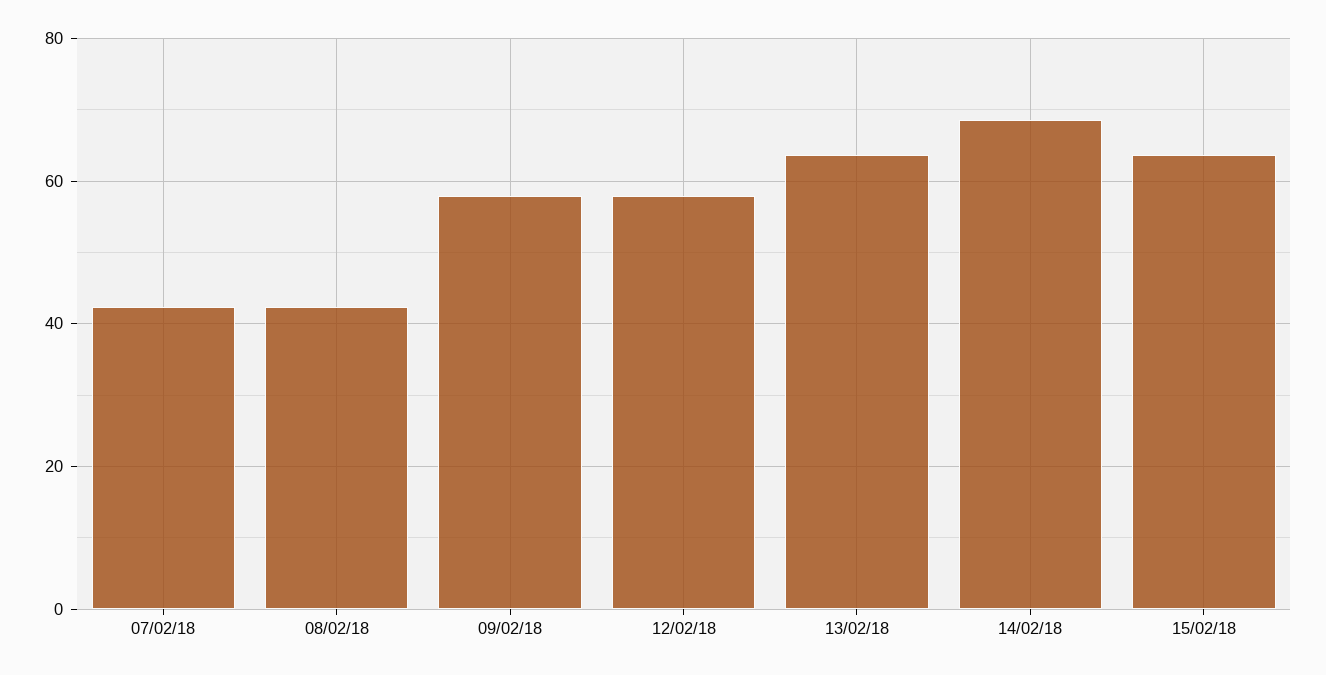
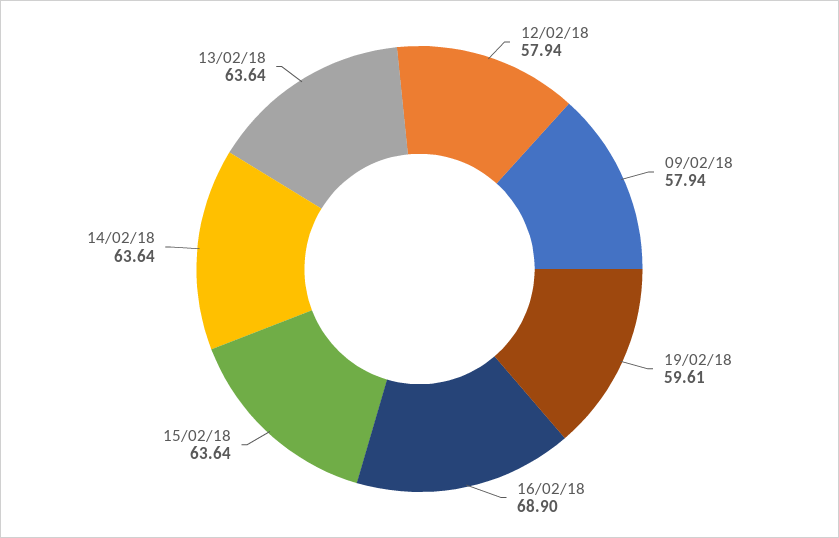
07/02/18: 42 -> none
08/02/18: 42 -> none
14/02/18: 68 -> 63.64
19/02/18: none -> 59.61
16/02/18: none -> 68.9

